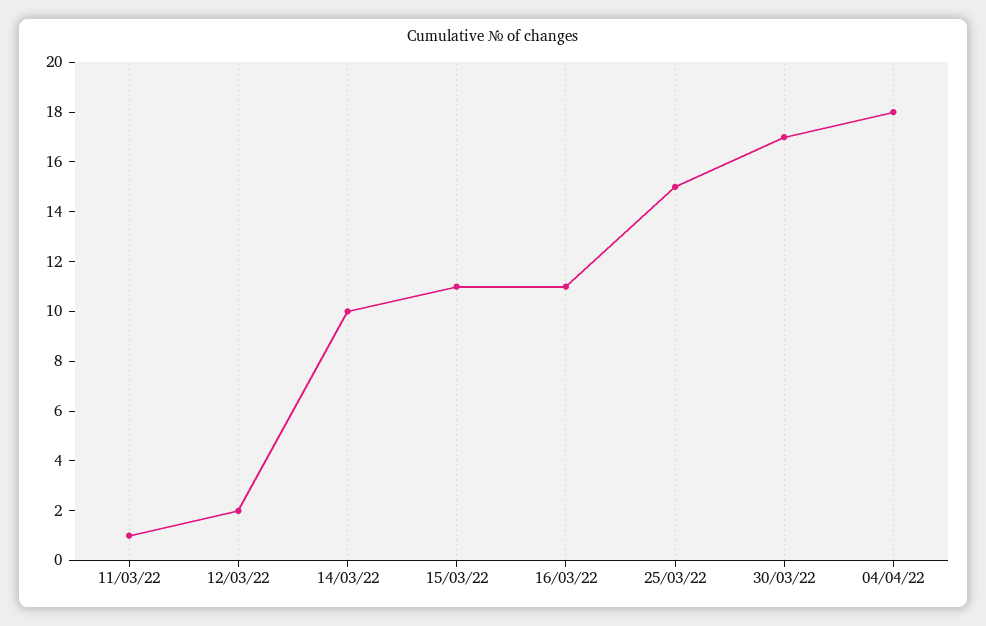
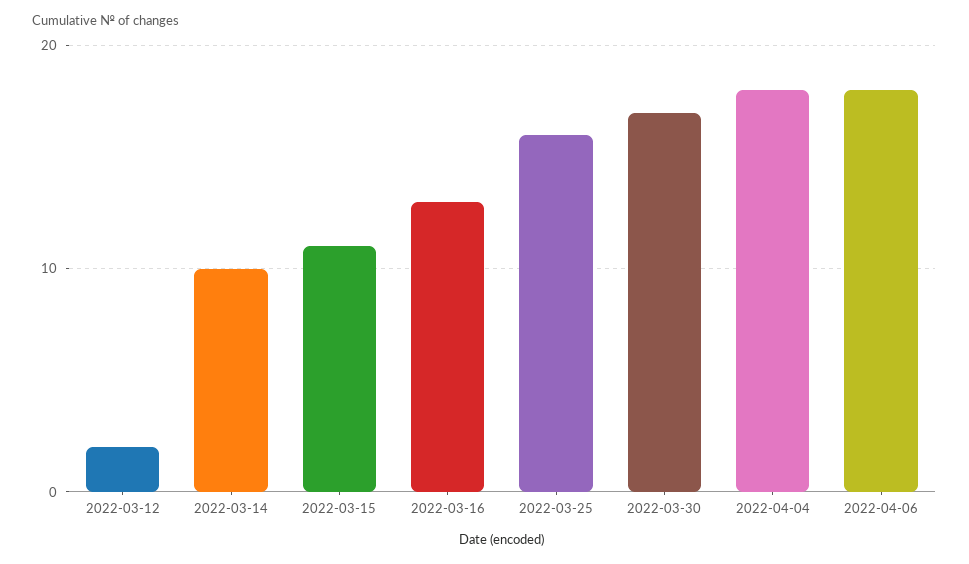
11/03/22: 1 -> none
16/03/22: 11 -> 13
25/03/22: 15 -> 16
2022-04-06: none -> 18

